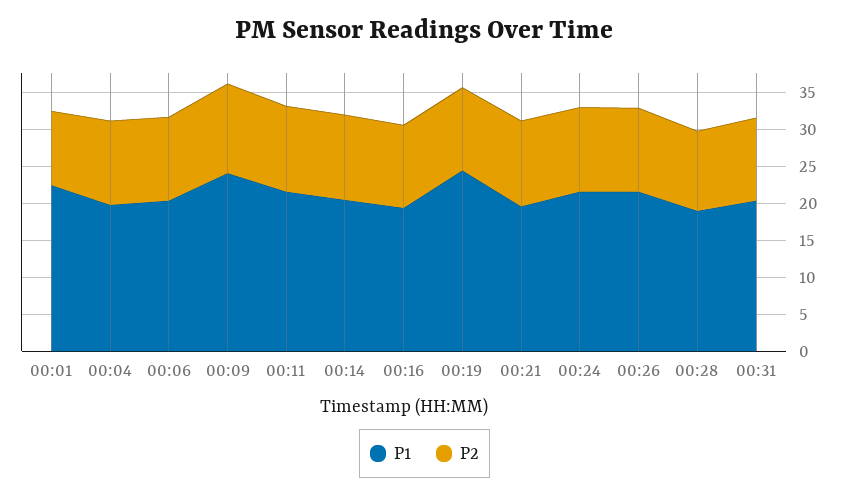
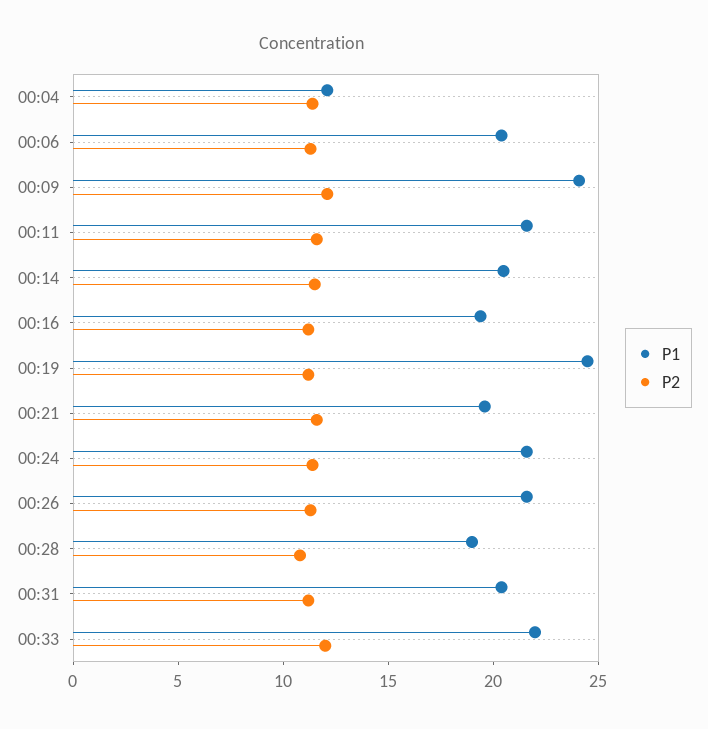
P1, 00:01: 22.5 -> none
P2, 00:01: 10 -> none
P1, 00:04: 20 -> 12
P1, 00:33: none -> 22
P2, 00:33: none -> 12

